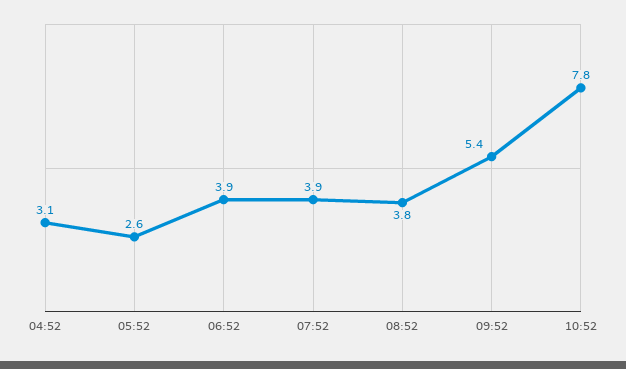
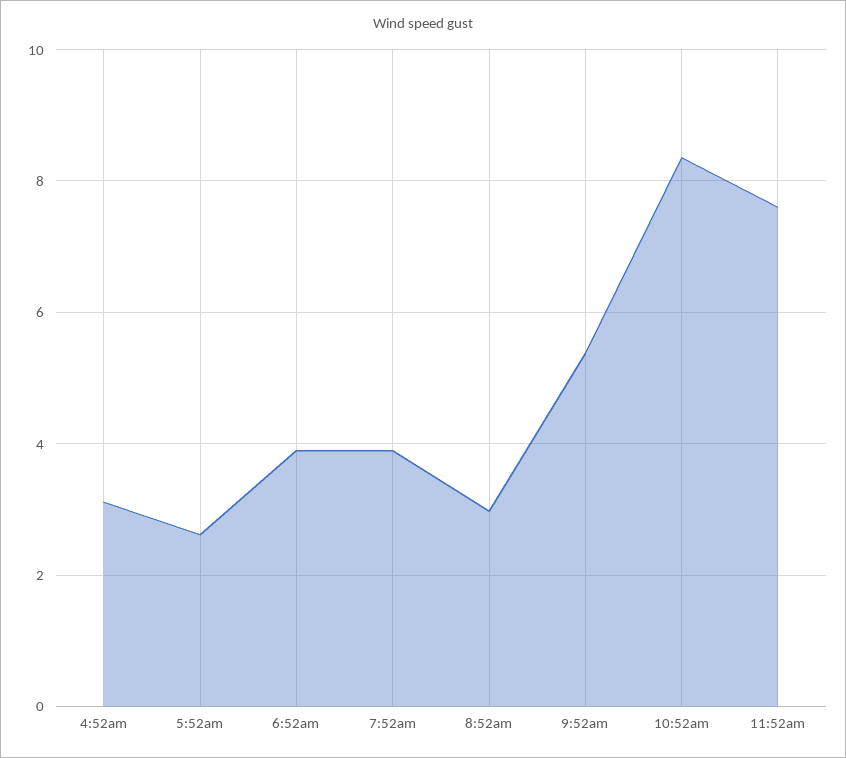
08:52: 3.8 -> 3
10:52: 7.8 -> 8.4
11:52am: none -> 7.6

